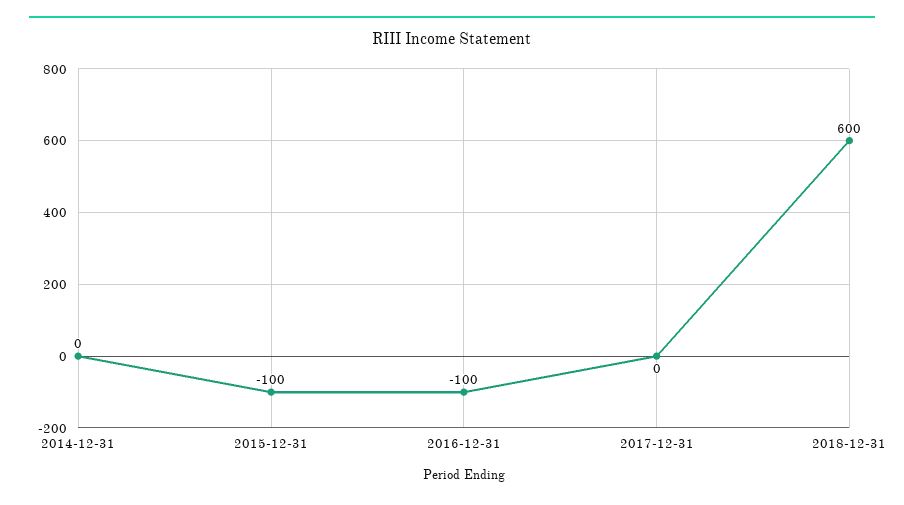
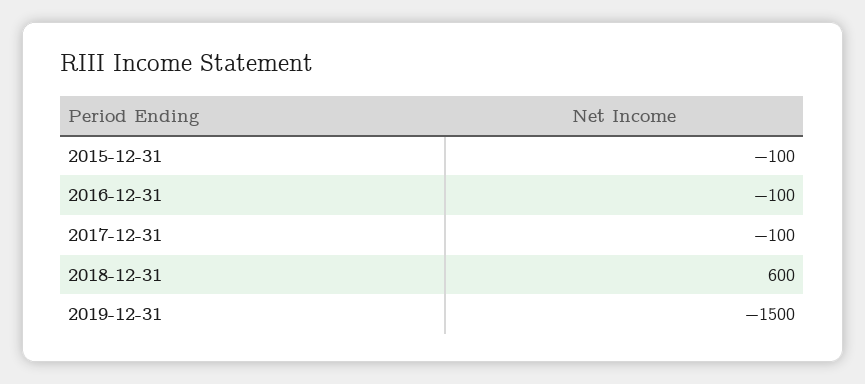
2014-12-31: 0 -> none
2017-12-31: 0 -> -100
2019-12-31: none -> -1500

